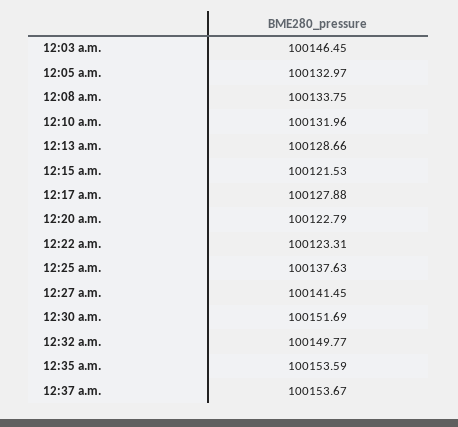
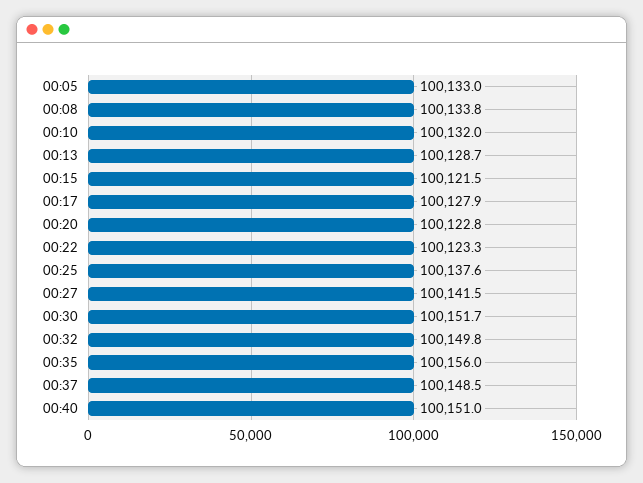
12:03 a.m.: 100146.45 -> none
12:35 a.m.: 100153.59 -> 100156
12:37 a.m.: 100153.67 -> 100148.5
00:40: none -> 100151

